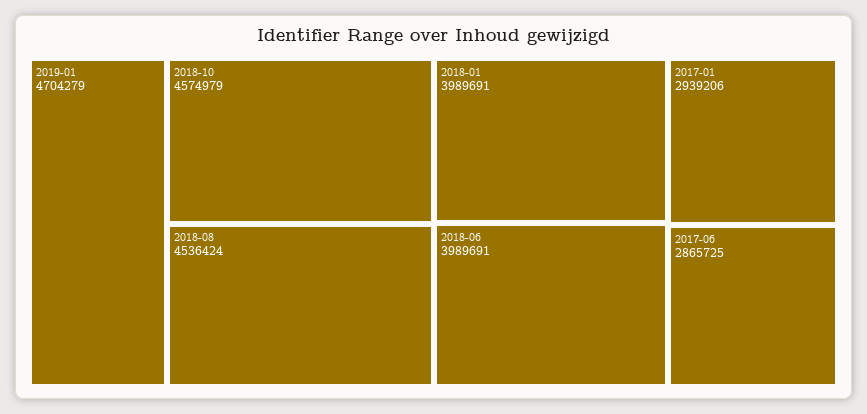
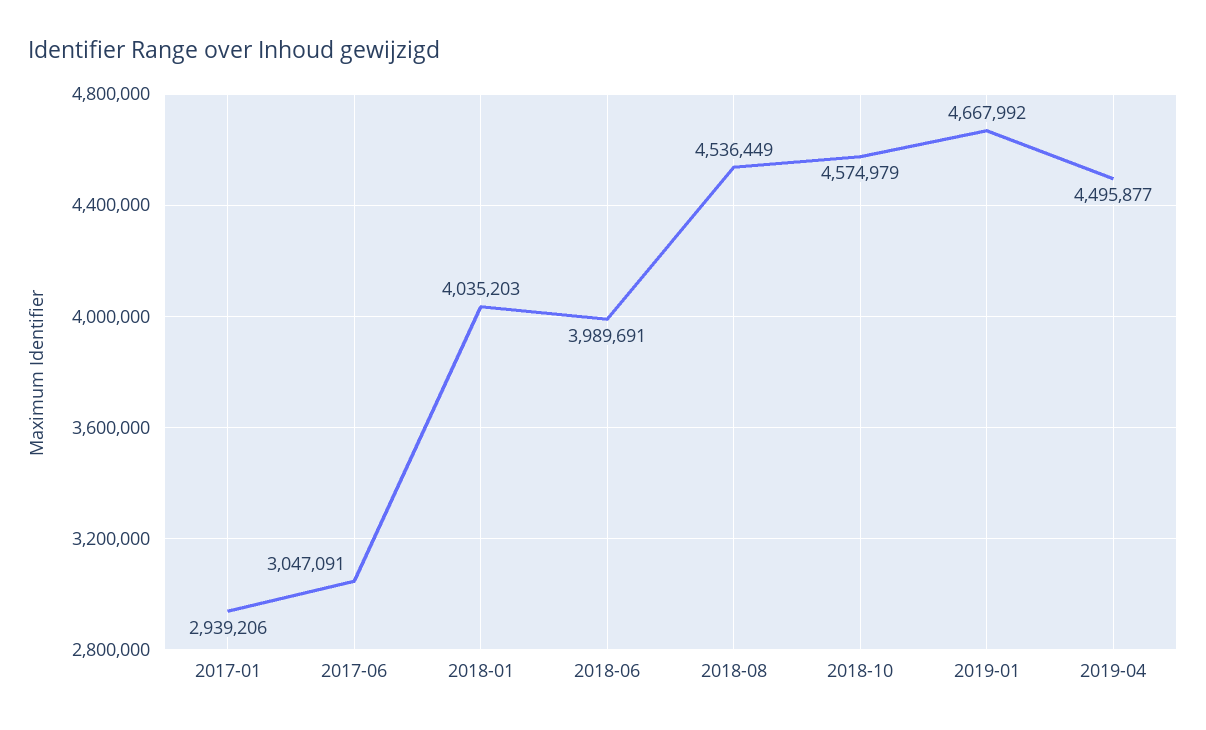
2019-01: 4704279 -> 4667992
2018-08: 4536424 -> 4536449
2018-01: 3989691 -> 4035203
2017-06: 2865725 -> 3047091
2019-04: none -> 4495877

